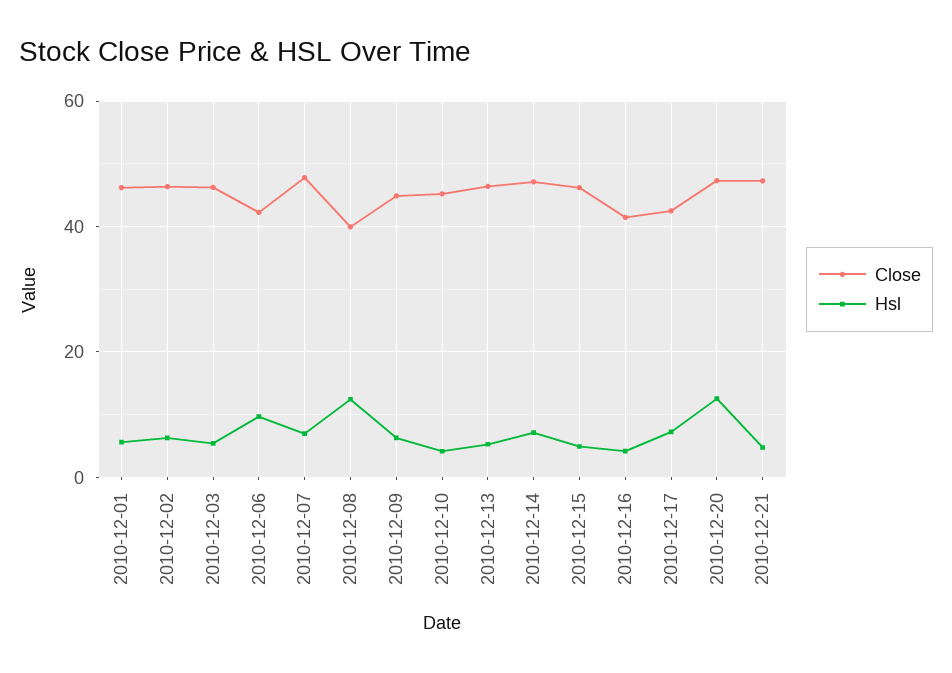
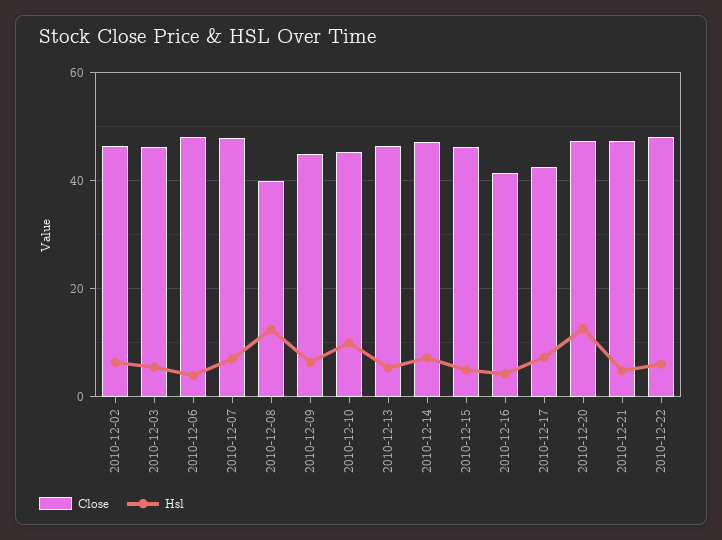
Close, 2010-12-01: 46 -> none
Hsl, 2010-12-01: 6 -> none
Close, 2010-12-06: 42 -> 48
Hsl, 2010-12-06: 10 -> 4
Hsl, 2010-12-10: 4 -> 10
Close, 2010-12-22: none -> 48
Hsl, 2010-12-22: none -> 6

